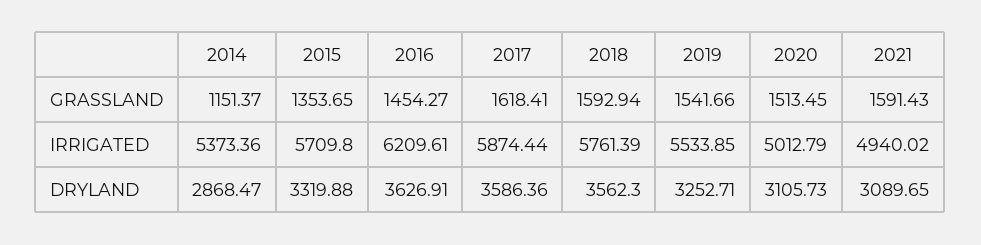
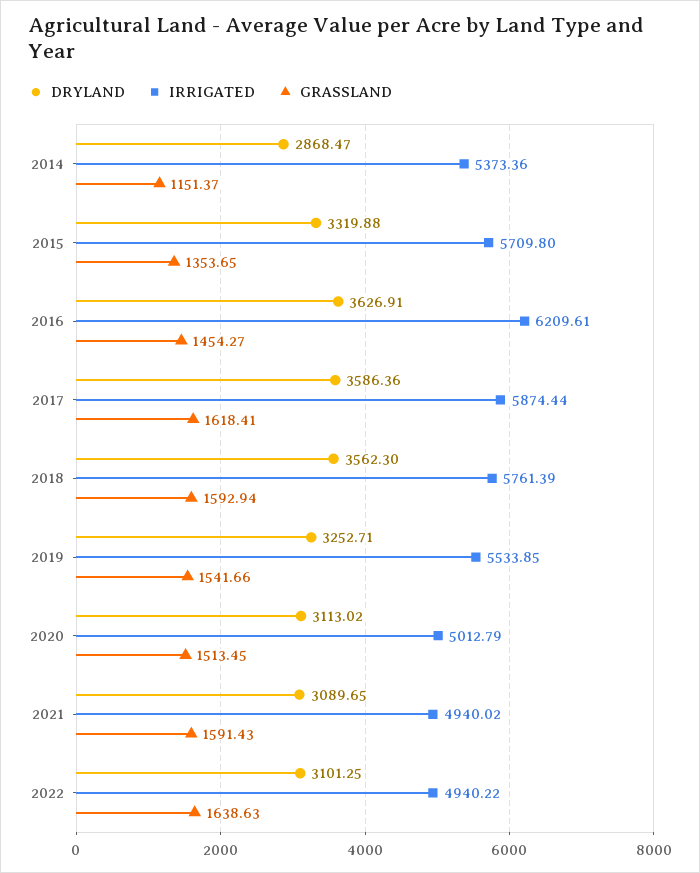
DRYLAND, 2020: 3105.73 -> 3113.02
DRYLAND, 2022: none -> 3101.25
IRRIGATED, 2022: none -> 4940.22
GRASSLAND, 2022: none -> 1638.63

